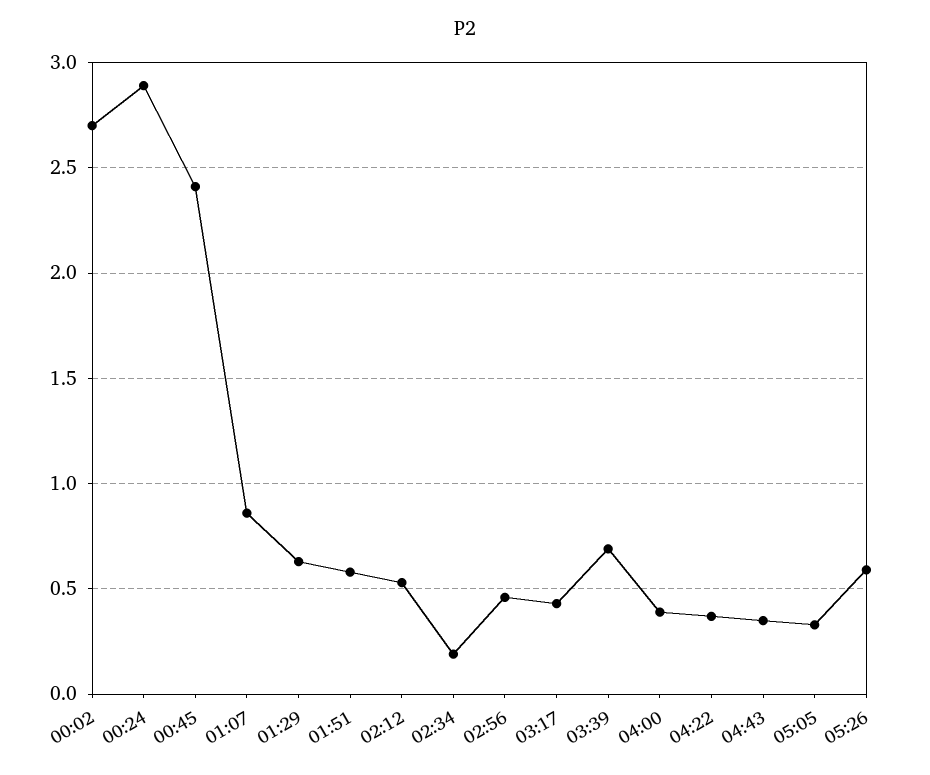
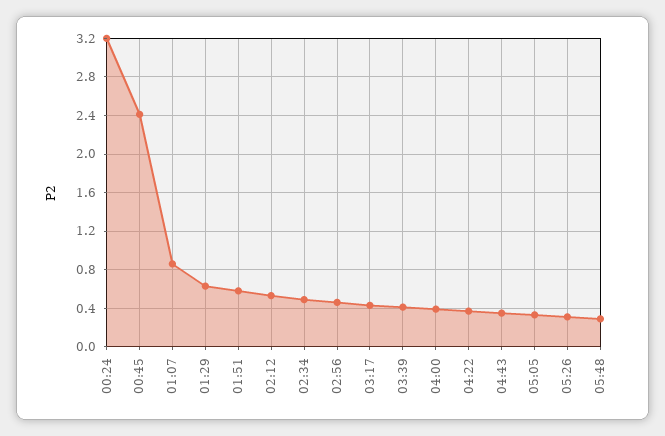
00:02: 2.7 -> none
00:24: 2.9 -> 3.2
02:34: 0.2 -> 0.5
03:39: 0.7 -> 0.4
05:26: 0.6 -> 0.3
05:48: none -> 0.3

